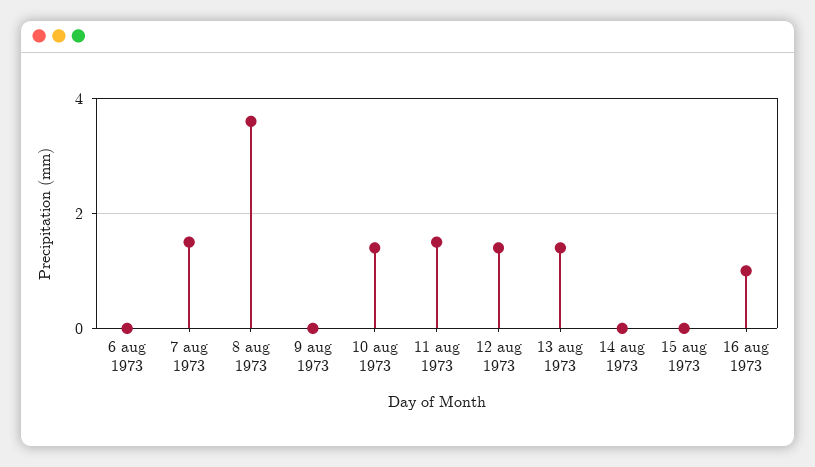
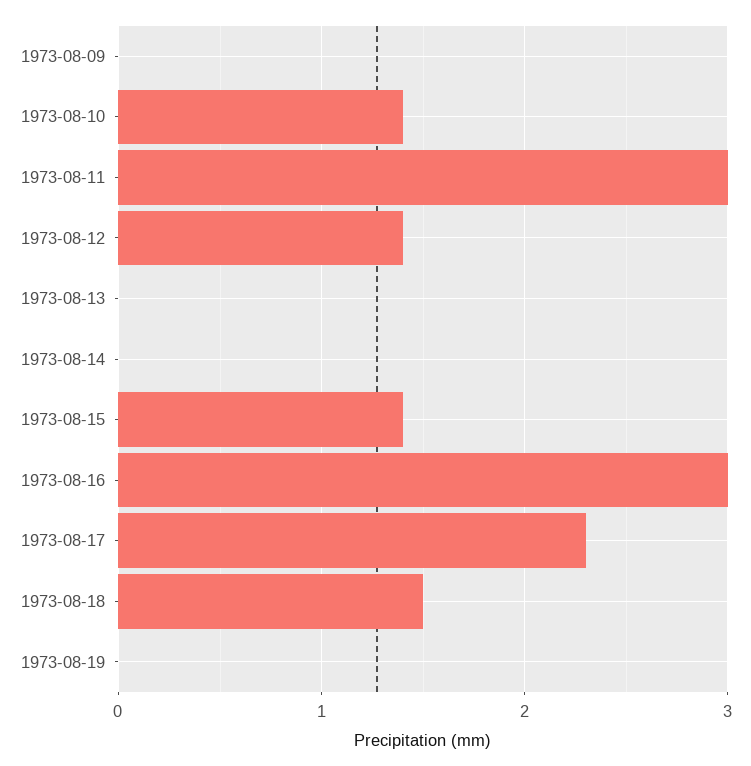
6 aug 1973: 0 -> none
7 aug 1973: 1.5 -> none
8 aug 1973: 3.5 -> none
11 aug 1973: 1.5 -> 3
13 aug 1973: 1.5 -> 0
15 aug 1973: 0 -> 1.4
16 aug 1973: 1 -> 3
1973-08-17: none -> 2.3
1973-08-18: none -> 1.5
1973-08-19: none -> 0

